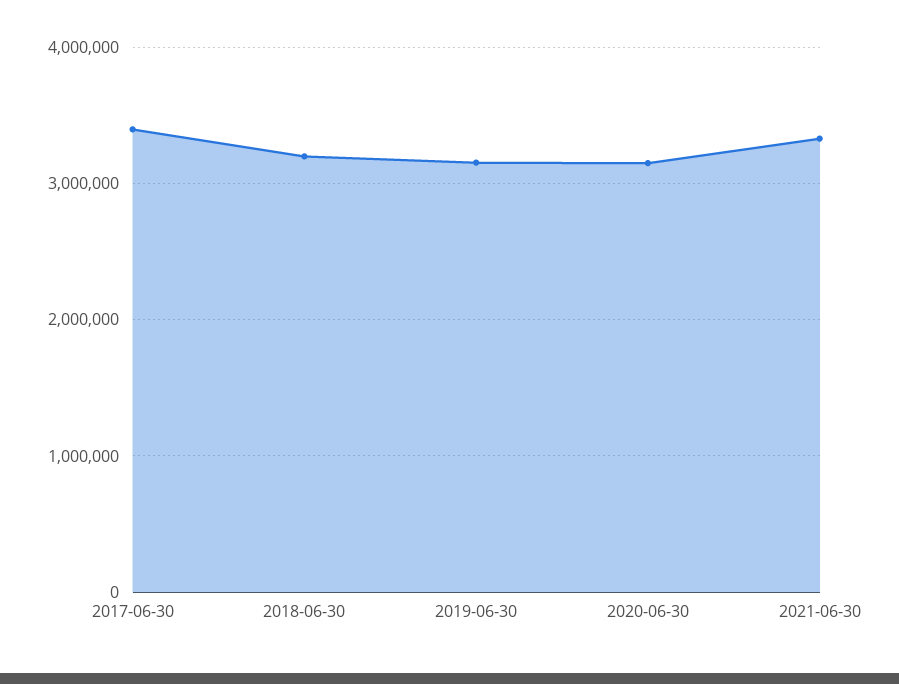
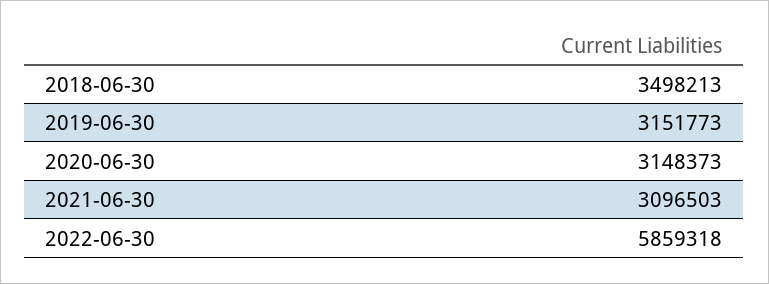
2017-06-30: 3400000 -> none
2018-06-30: 3200000 -> 3498213
2021-06-30: 3300000 -> 3096503
2022-06-30: none -> 5859318

